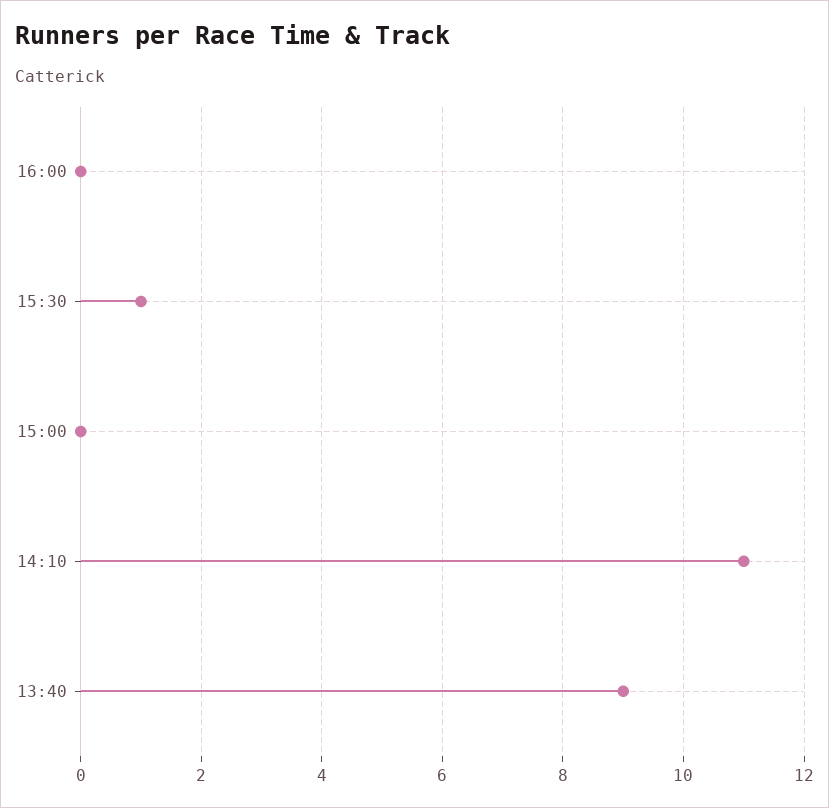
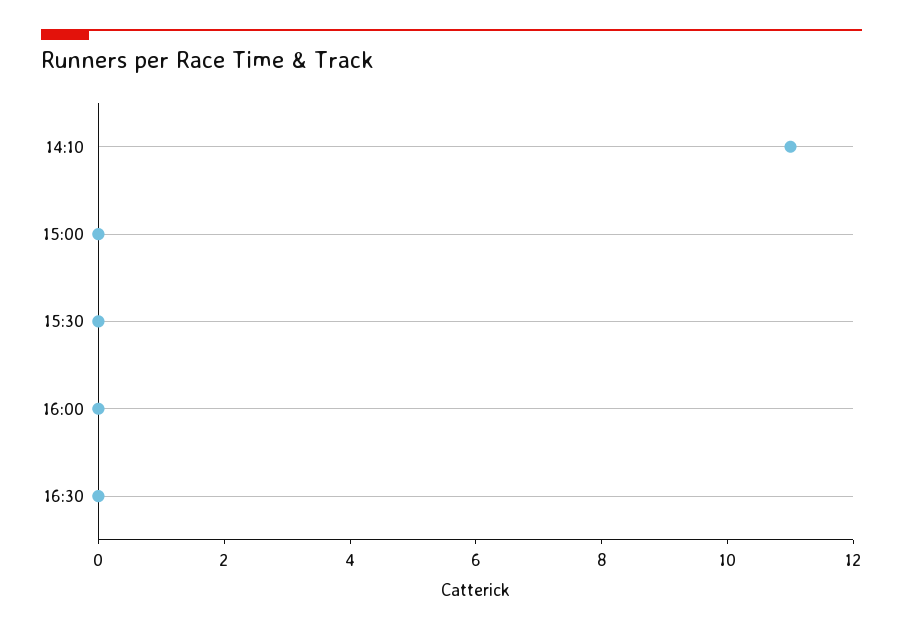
15:30: 1 -> 0
13:40: 9 -> none
16:30: none -> 0

